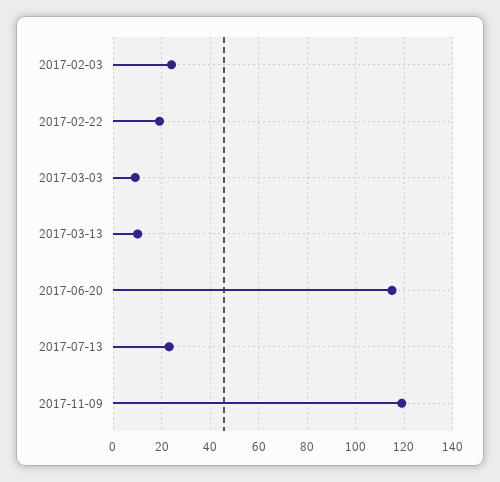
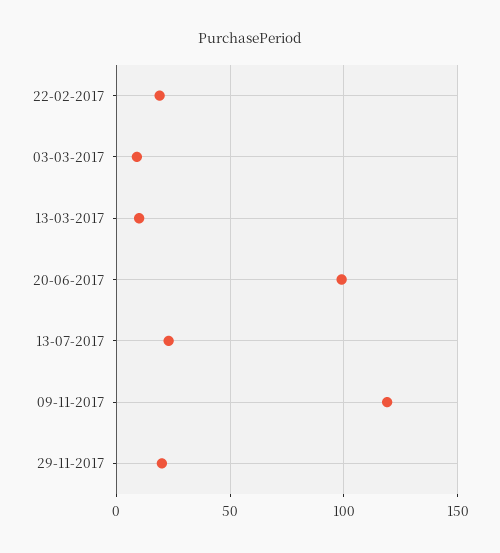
2017-02-03: 25 -> none
2017-06-20: 115 -> 100
29-11-2017: none -> 20

